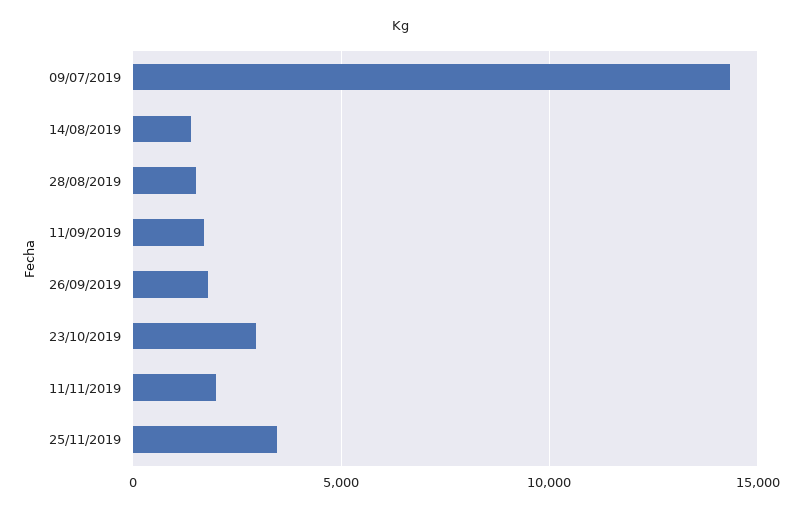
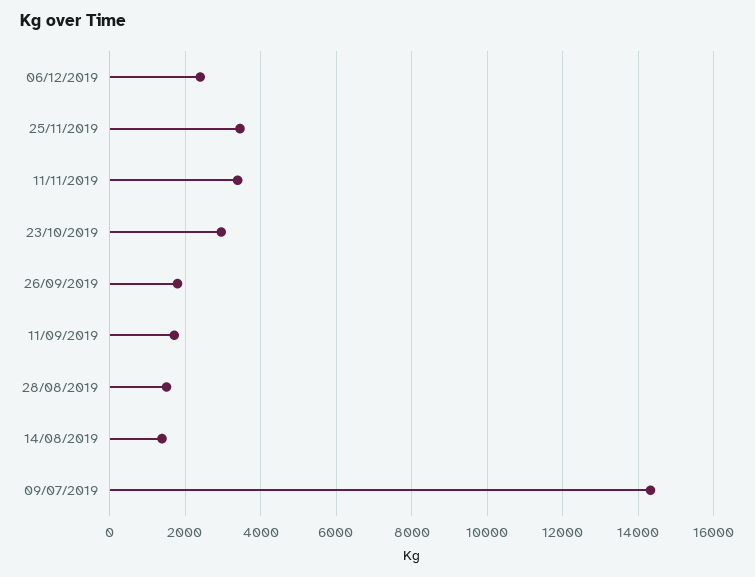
11/11/2019: 2000 -> 3400
06/12/2019: none -> 2400

